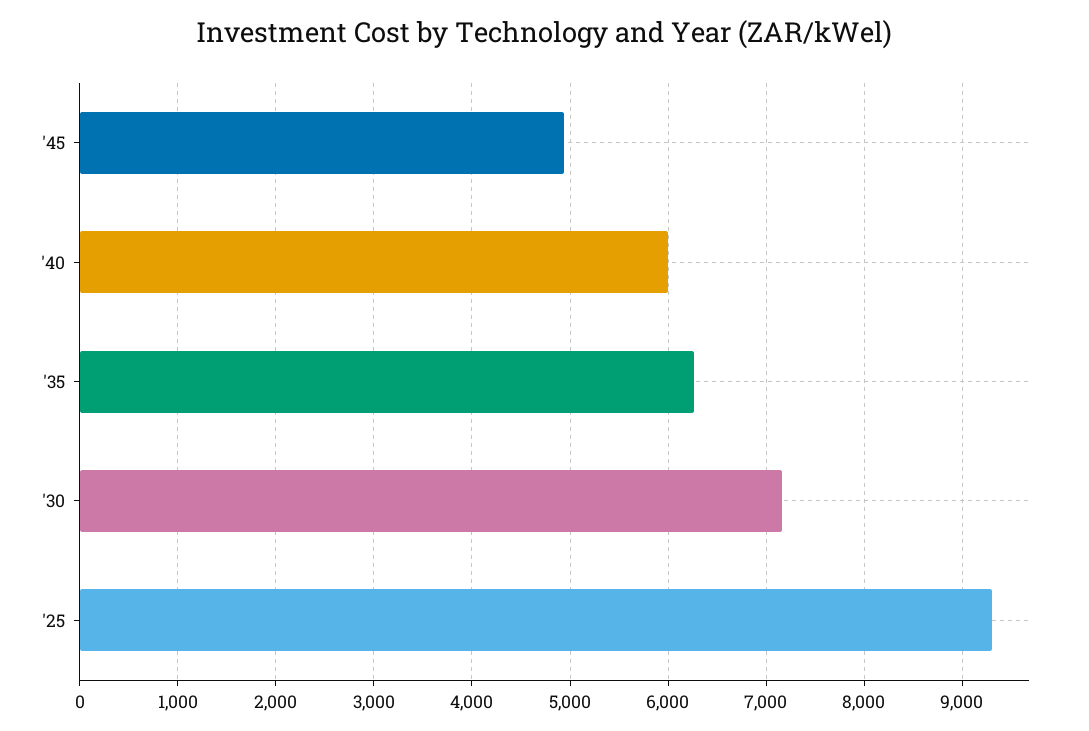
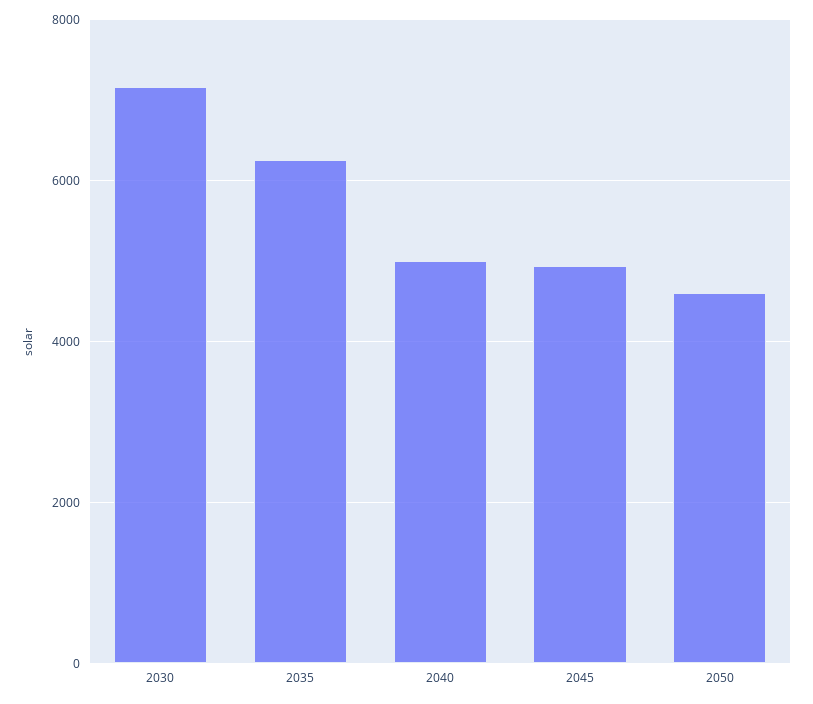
'40: 6000 -> 5000
'25: 9300 -> none
2050: none -> 4600

